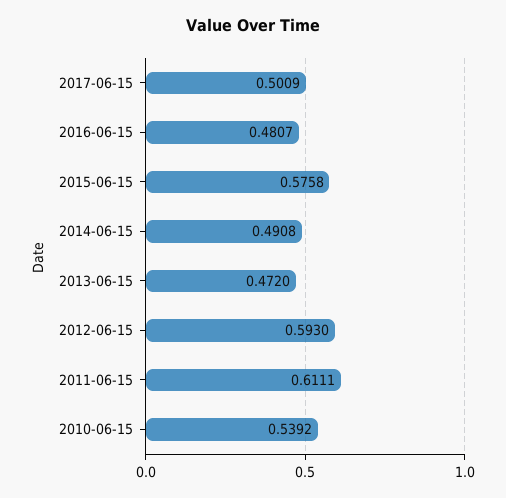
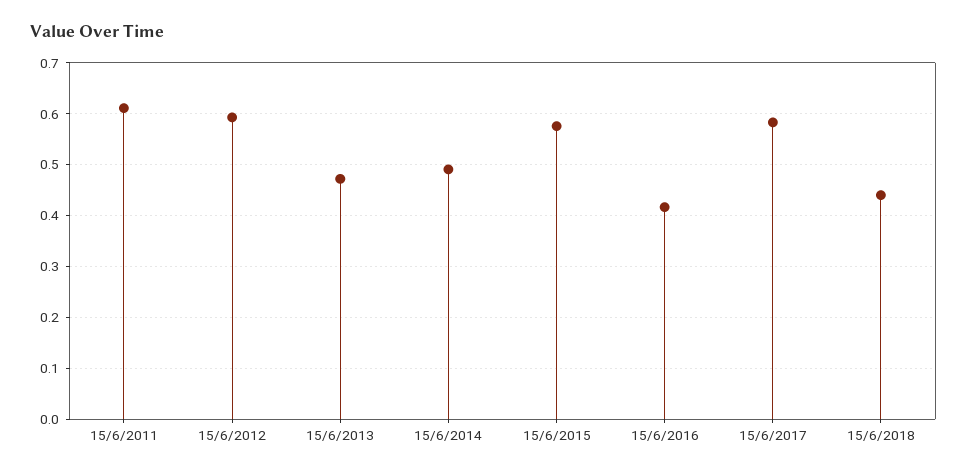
2017-06-15: 0.5009 -> 0.58
2016-06-15: 0.4807 -> 0.42
2010-06-15: 0.5392 -> none
15/6/2018: none -> 0.44

